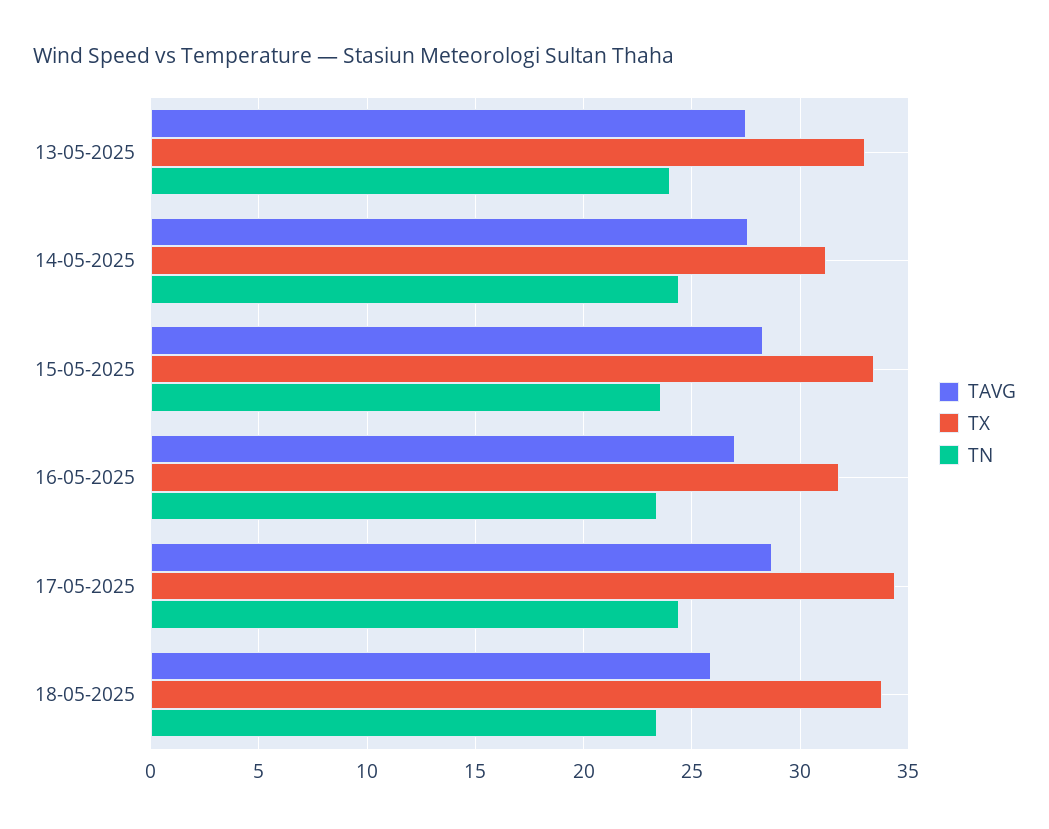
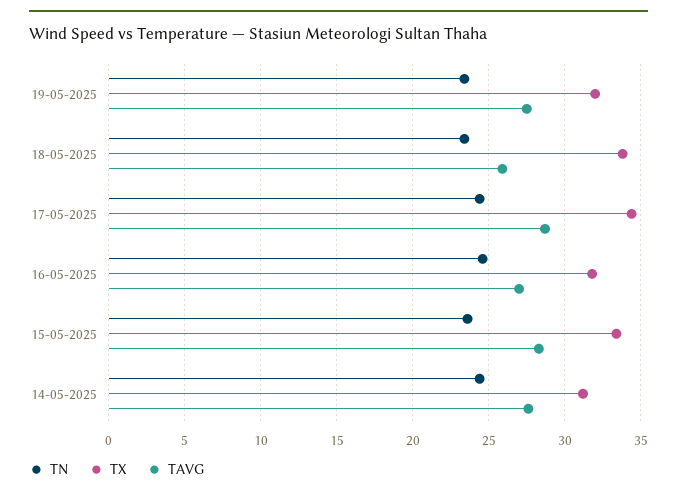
TAVG, 13-05-2025: 27.5 -> none
TX, 13-05-2025: 33 -> none
TN, 13-05-2025: 24 -> none
TN, 16-05-2025: 23.5 -> 24.5
TN, 19-05-2025: none -> 23.5
TX, 19-05-2025: none -> 32
TAVG, 19-05-2025: none -> 27.5

